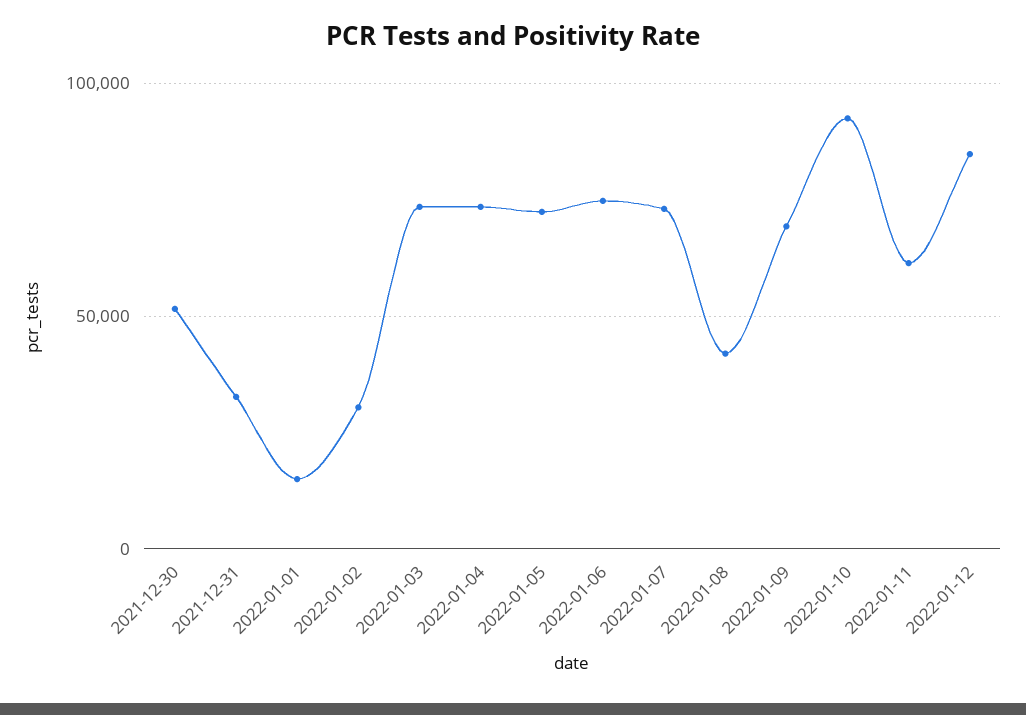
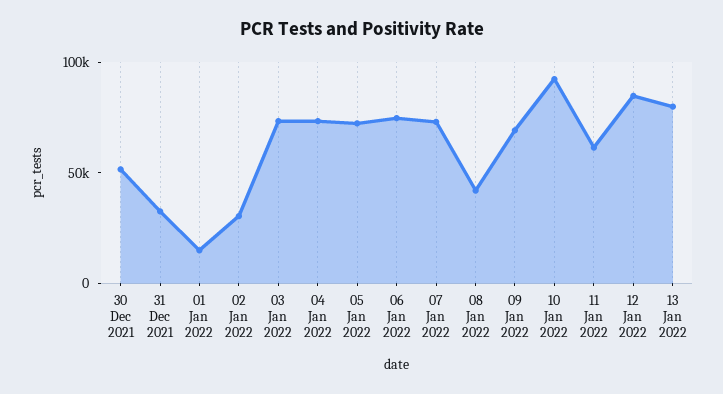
13 Jan 2022: none -> 80000

